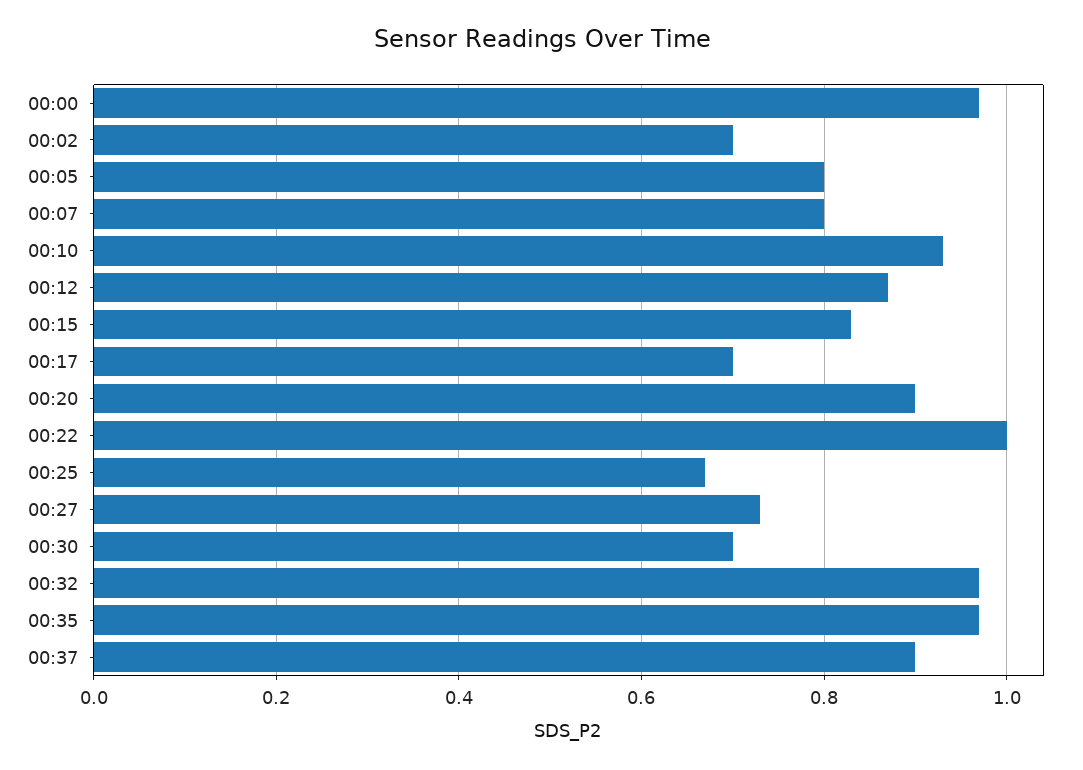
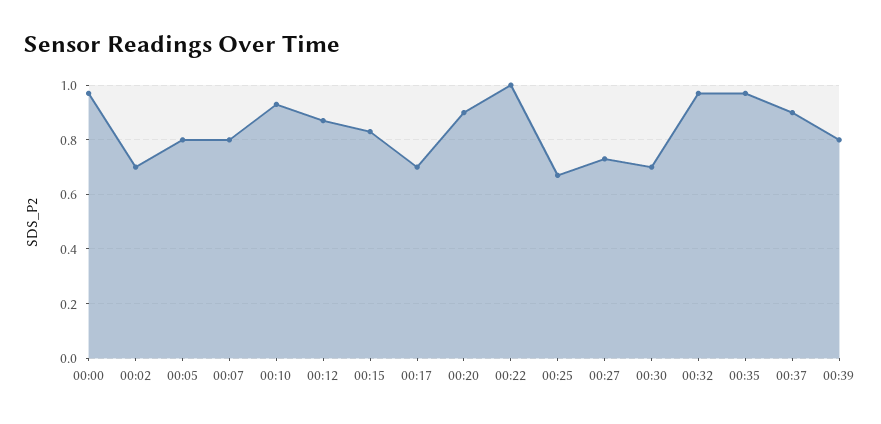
00:39: none -> 0.8

